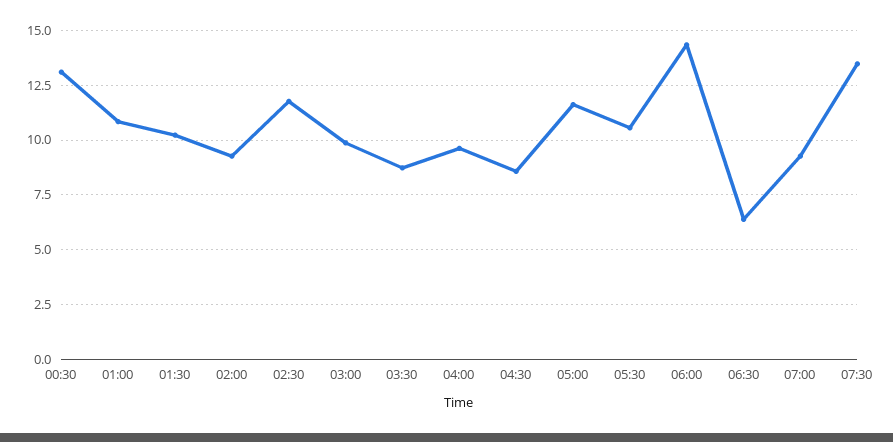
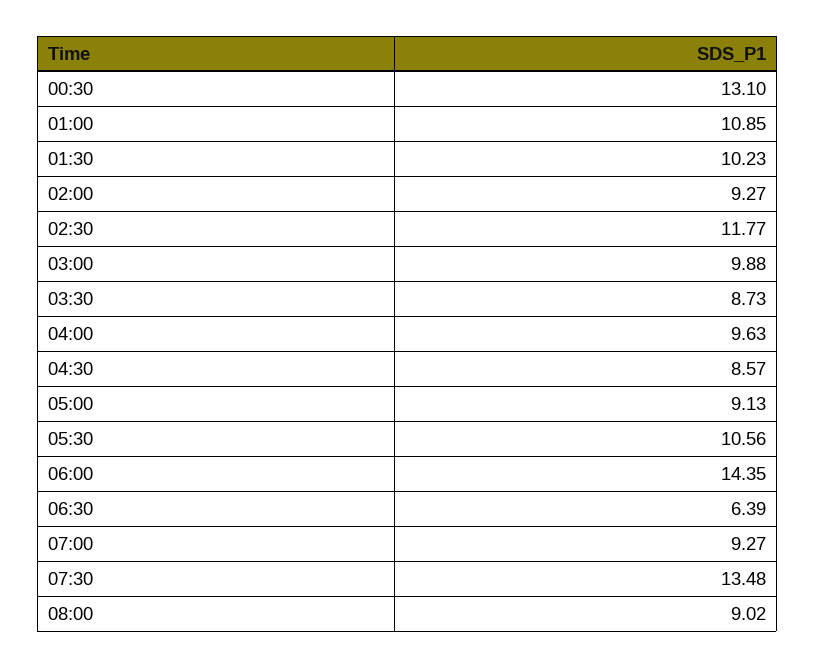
05:00: 11.5 -> 9.13
08:00: none -> 9.02

